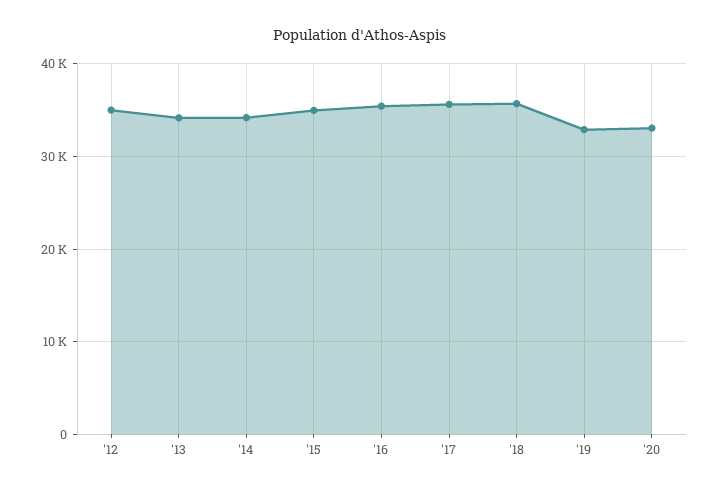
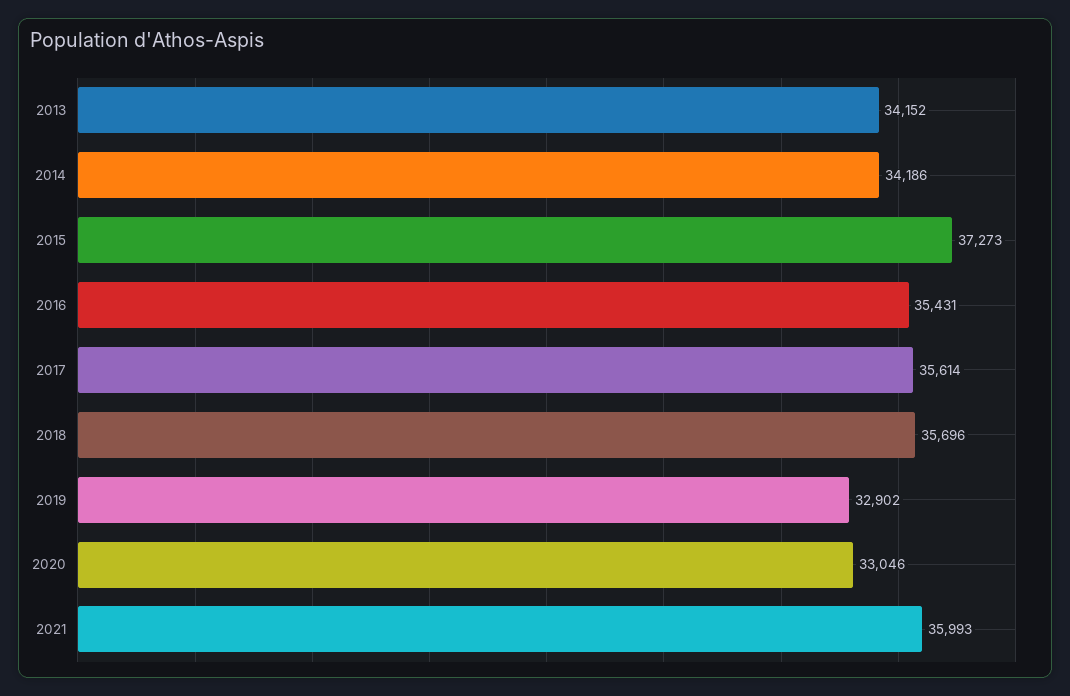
'12: 35000 -> none
'15: 35000 -> 37273
2021: none -> 35993

